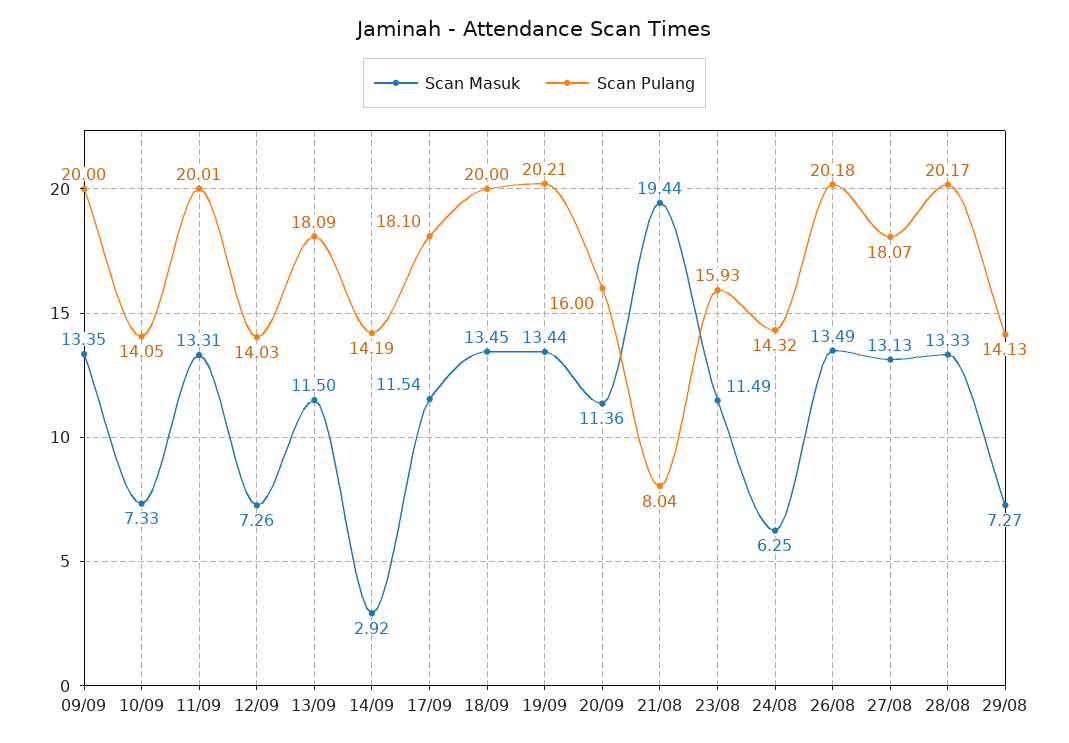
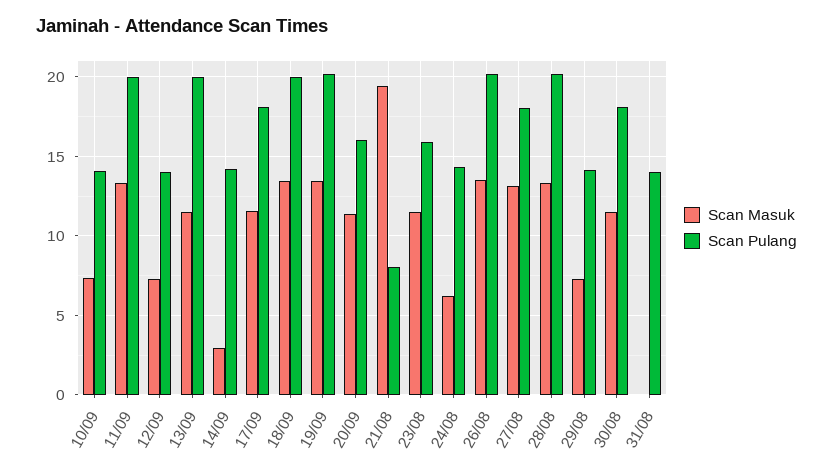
Scan Masuk, 09/09: 13.35 -> none
Scan Pulang, 09/09: 20 -> none
Scan Pulang, 13/09: 18.09 -> 20
Scan Masuk, 30/08: none -> 11.5
Scan Pulang, 30/08: none -> 18
Scan Masuk, 31/08: none -> 0
Scan Pulang, 31/08: none -> 14

